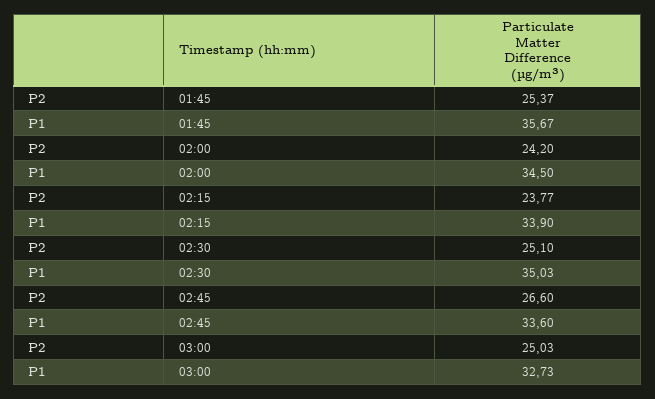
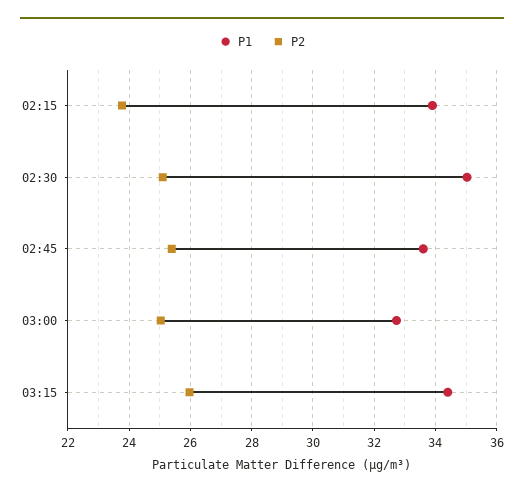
P2, 01:45: 25.37 -> none
P1, 01:45: 35.67 -> none
P2, 02:00: 24.2 -> none
P1, 02:00: 34.5 -> none
P2, 02:45: 26.6 -> 25.4
P1, 03:15: none -> 34.4
P2, 03:15: none -> 26

